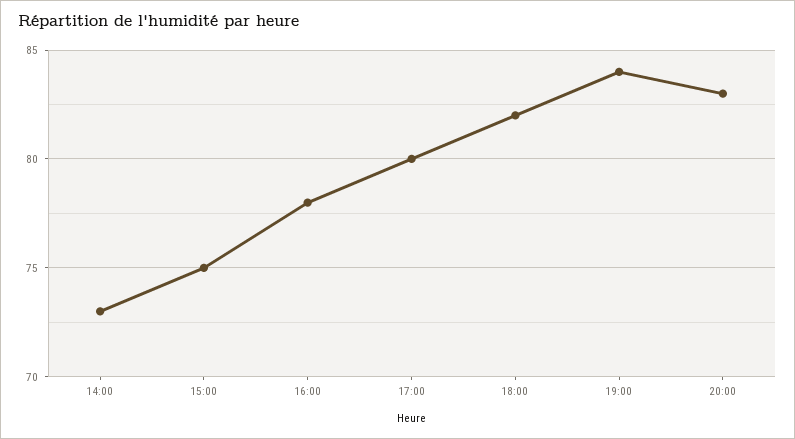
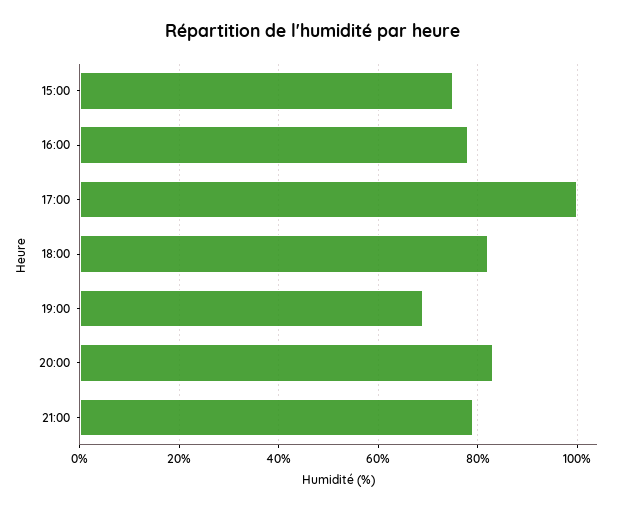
14:00: 73 -> none
17:00: 80 -> 100
19:00: 84 -> 70
21:00: none -> 80

